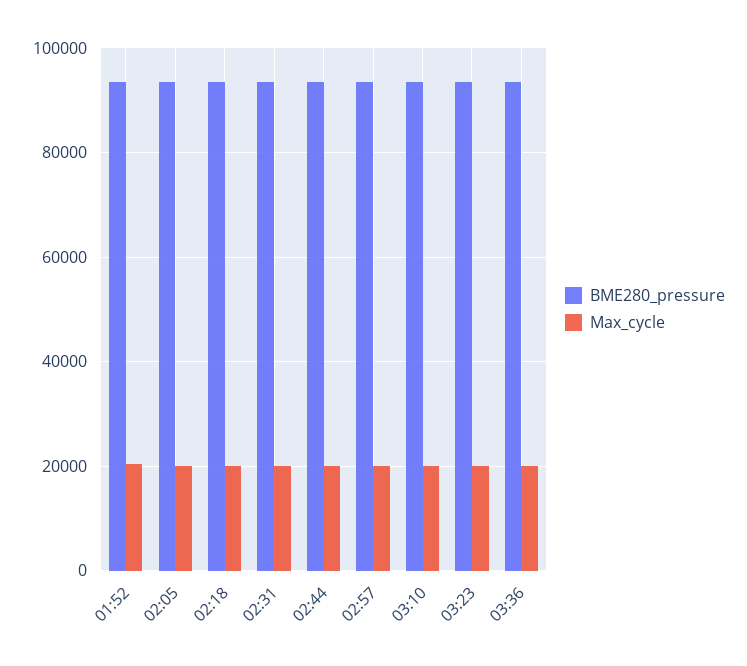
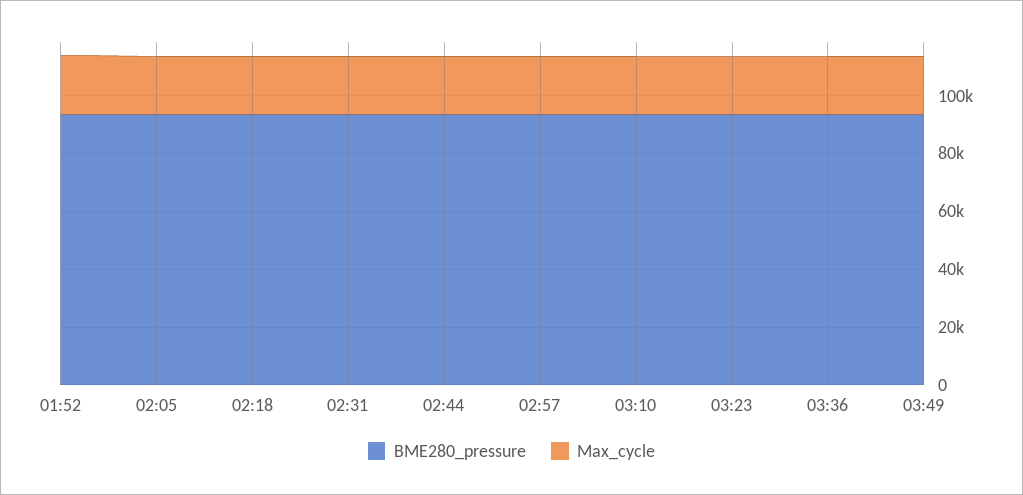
BME280_pressure, 03:49: none -> 95000
Max_cycle, 03:49: none -> 20000

